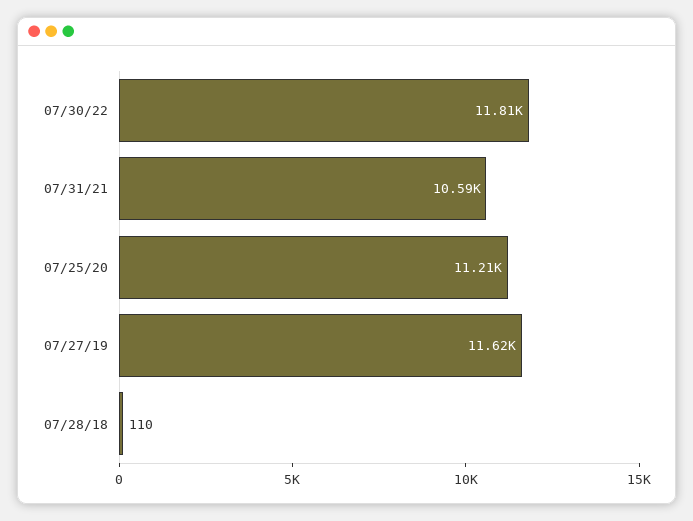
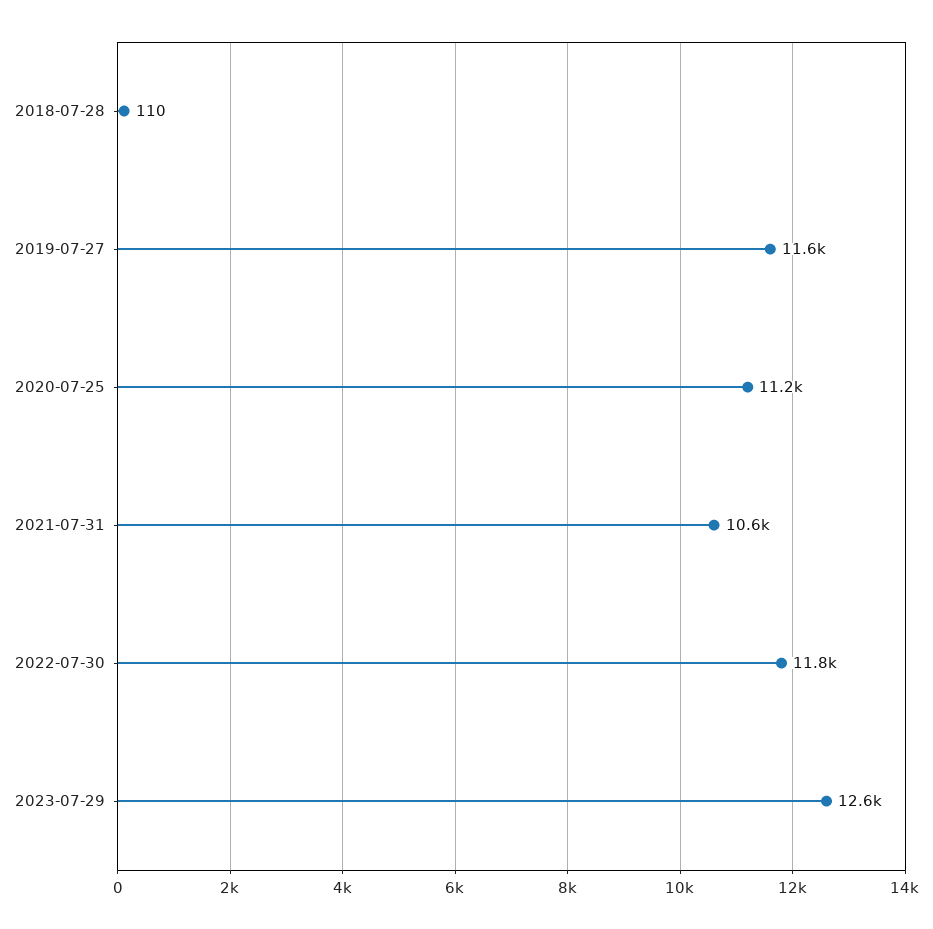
2023-07-29: none -> 12600

